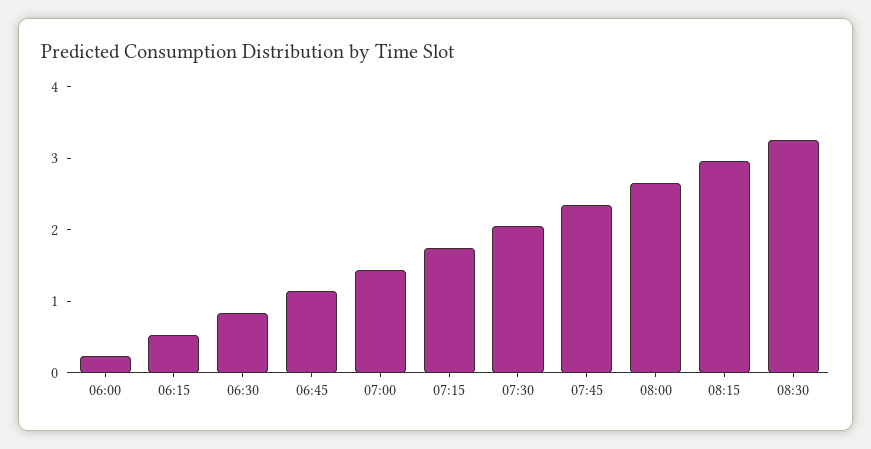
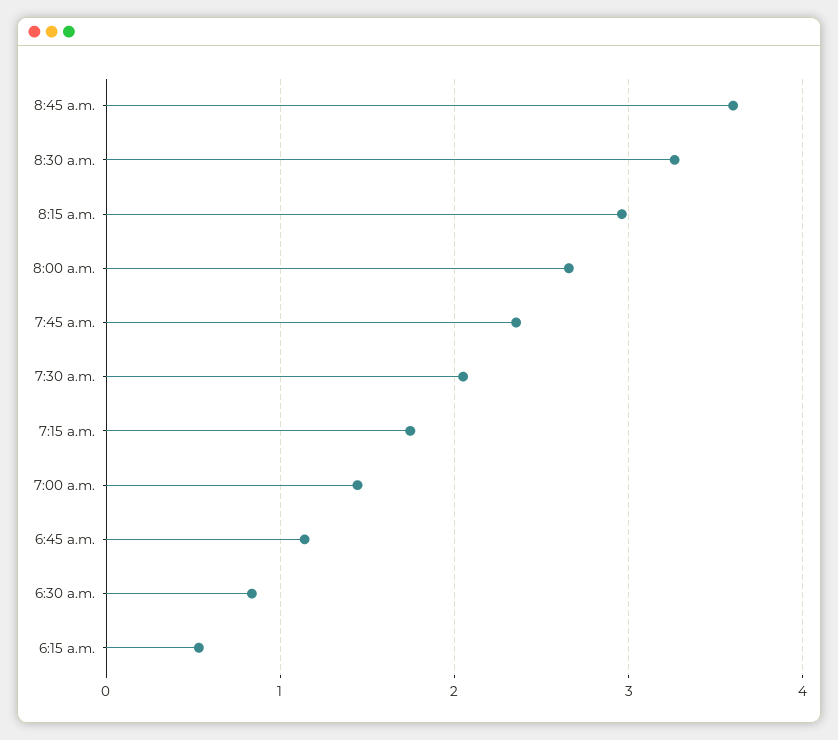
06:00: 0.2 -> none
8:45 a.m.: none -> 3.6

